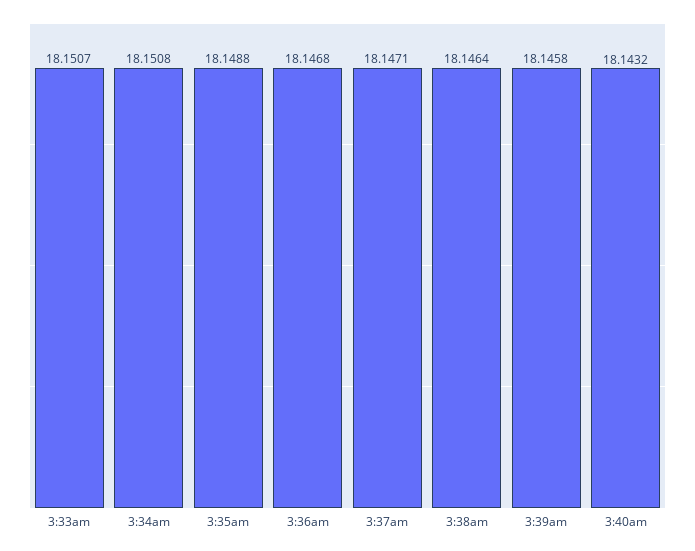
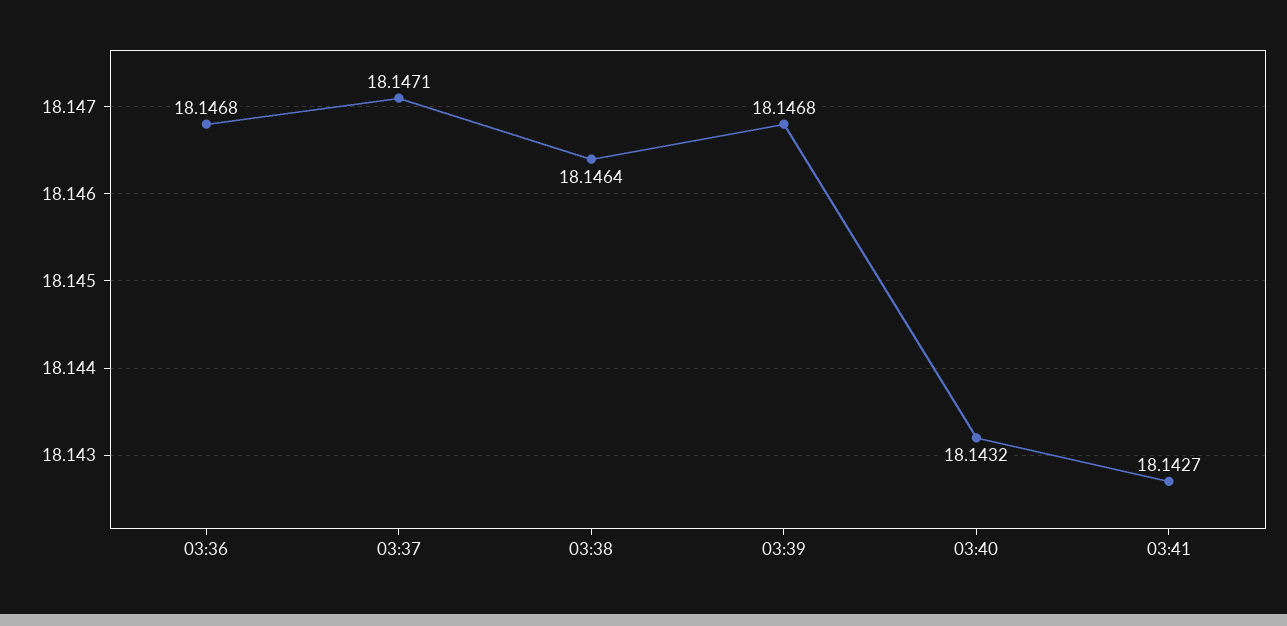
3:33am: 18.1507 -> none
3:34am: 18.1508 -> none
3:35am: 18.1488 -> none
3:39am: 18.1458 -> 18.1468
03:41: none -> 18.1427

